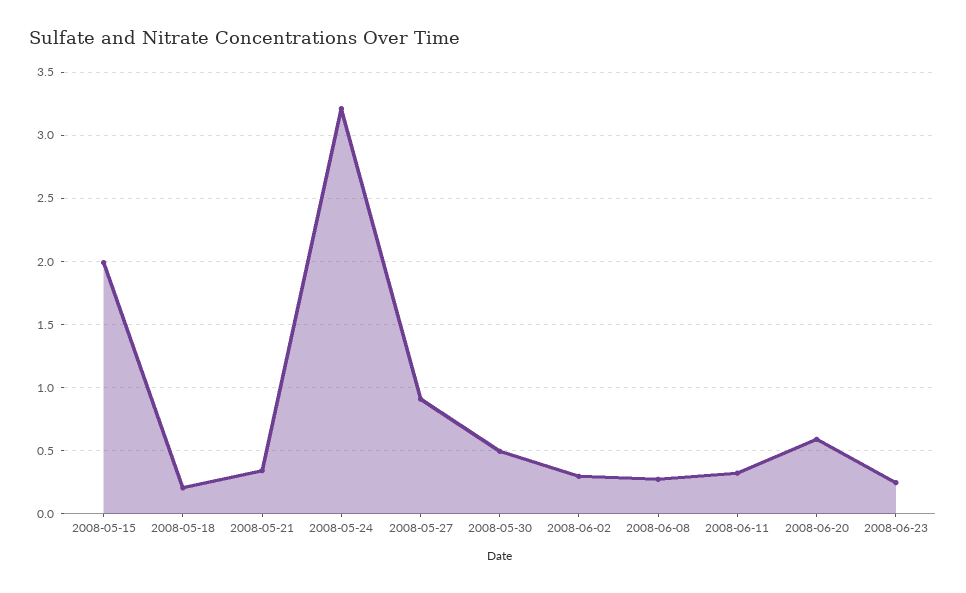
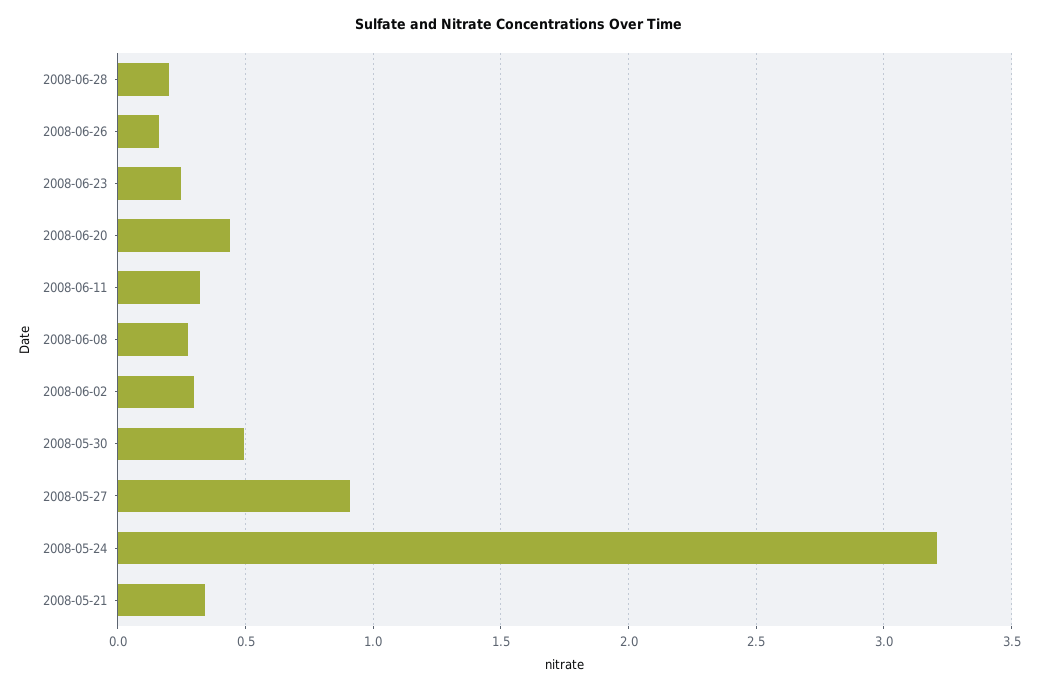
2008-05-15: 2 -> none
2008-05-18: 0.2 -> none
2008-06-20: 0.6 -> 0.45
2008-06-28: none -> 0.2
2008-06-26: none -> 0.15

